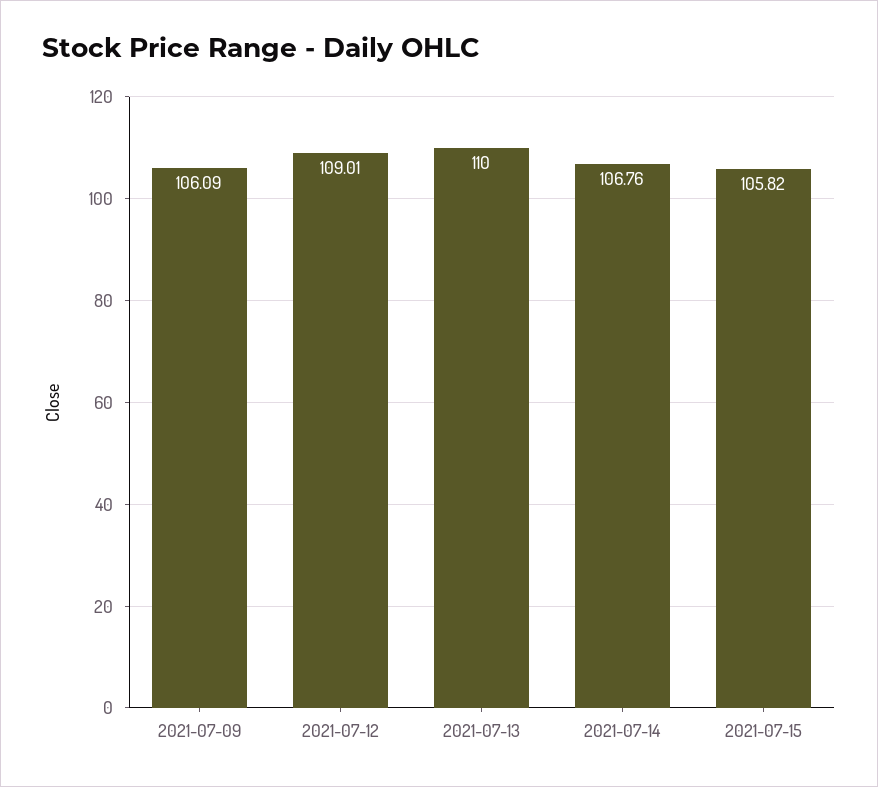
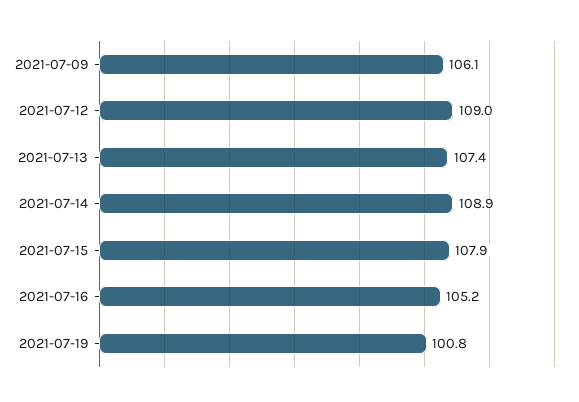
2021-07-13: 110 -> 107.4
2021-07-14: 106.76 -> 108.9
2021-07-15: 105.82 -> 107.9
2021-07-16: none -> 105.2
2021-07-19: none -> 100.8

